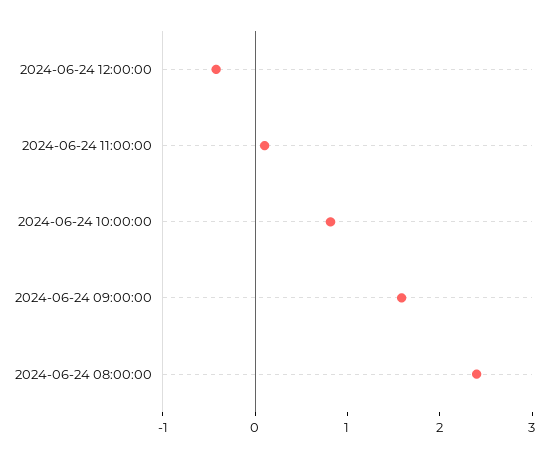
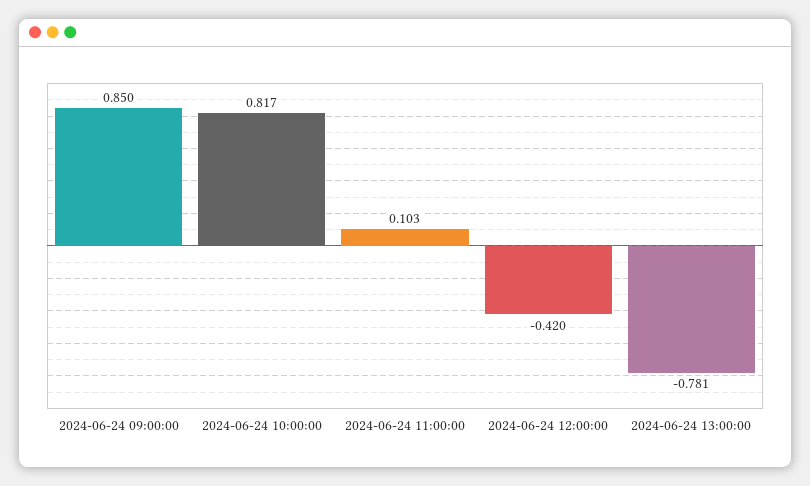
2024-06-24 09:00:00: 1.6 -> 0.85
2024-06-24 08:00:00: 2.4 -> none
2024-06-24 13:00:00: none -> -0.781

